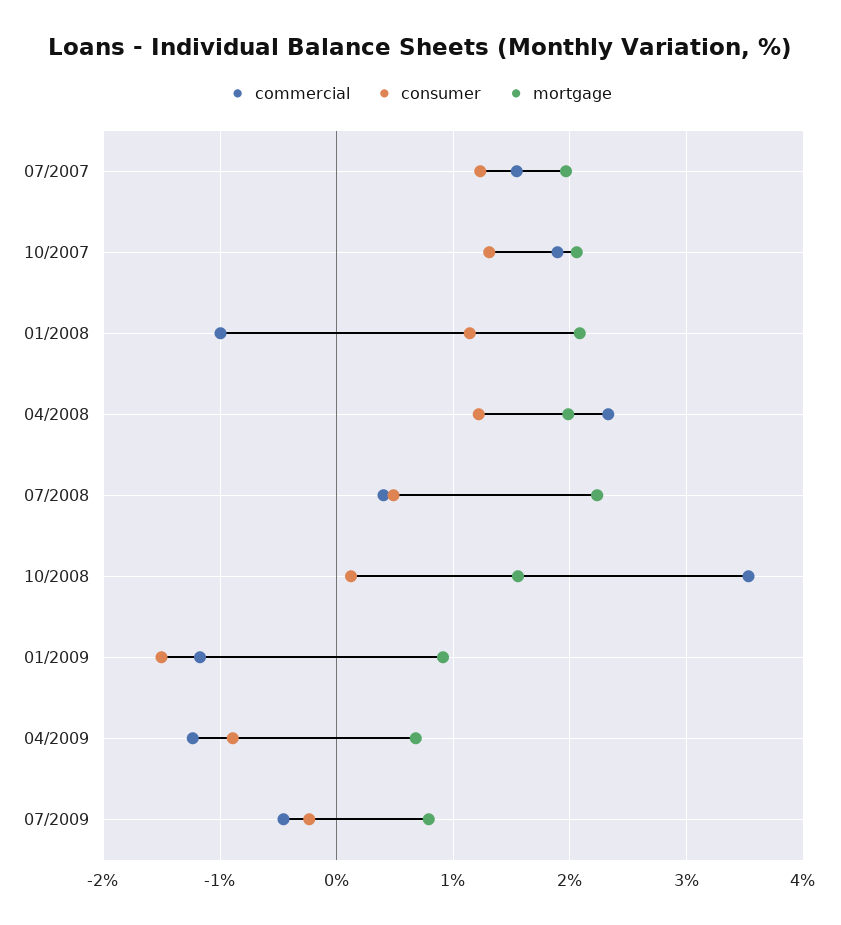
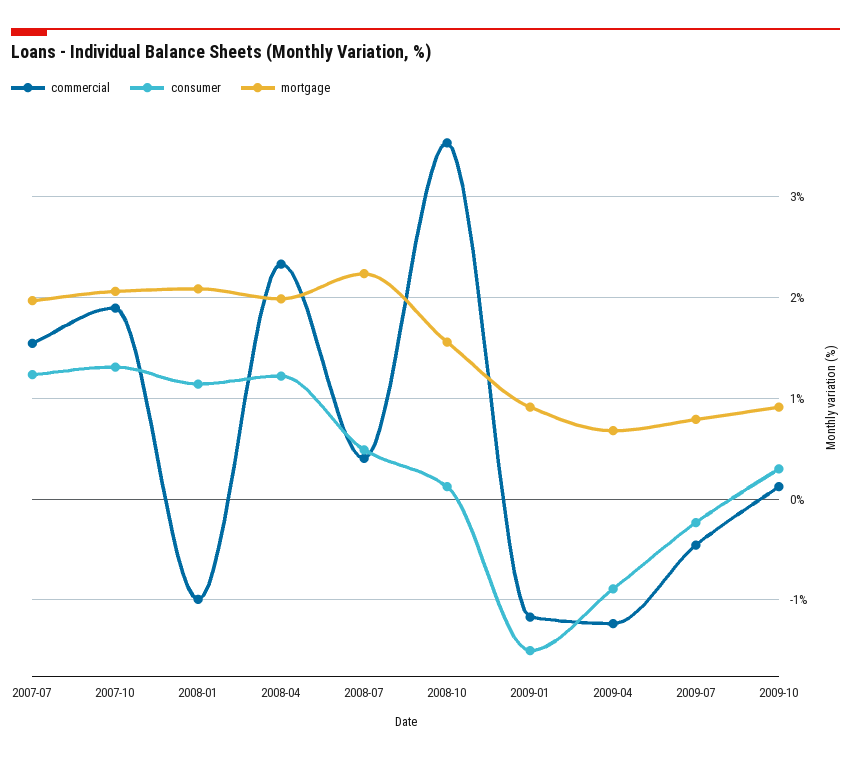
commercial, 2009-10: none -> 0.1
consumer, 2009-10: none -> 0.3
mortgage, 2009-10: none -> 0.9

